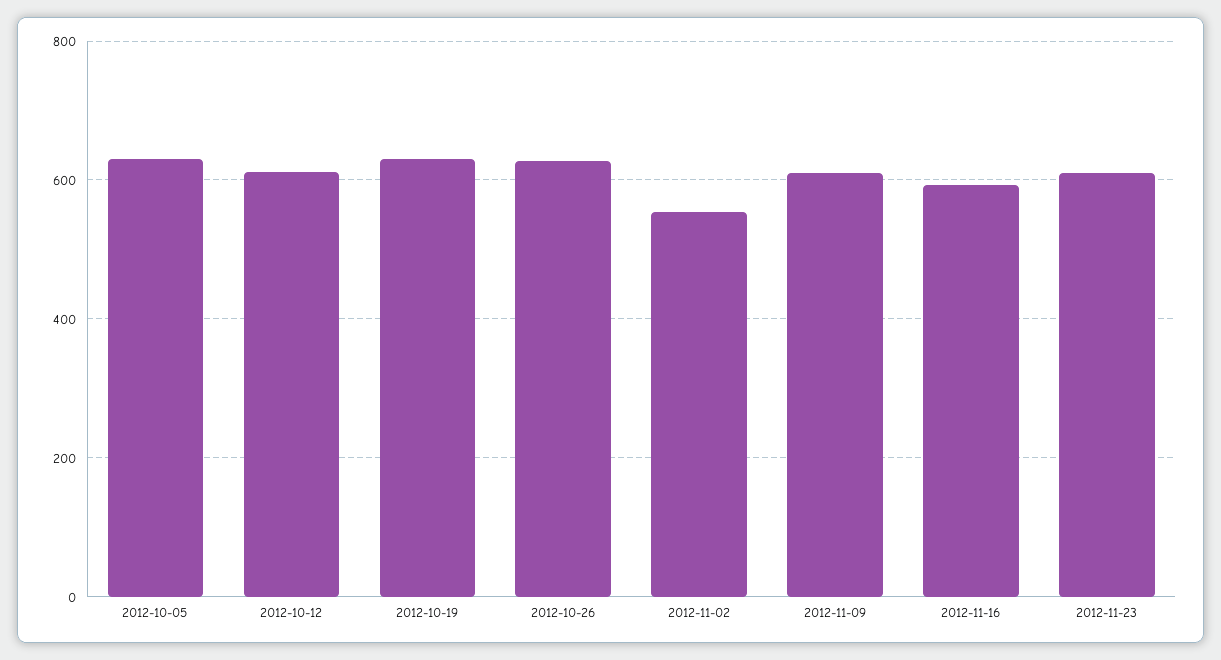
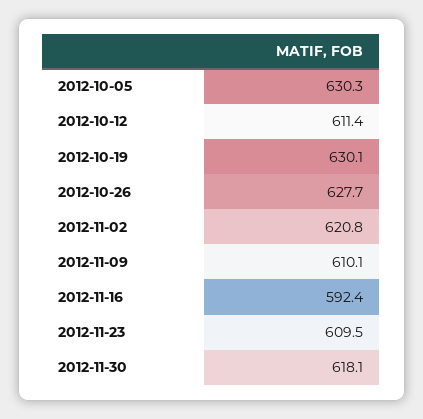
2012-11-02: 560 -> 620.8
2012-11-30: none -> 618.1

